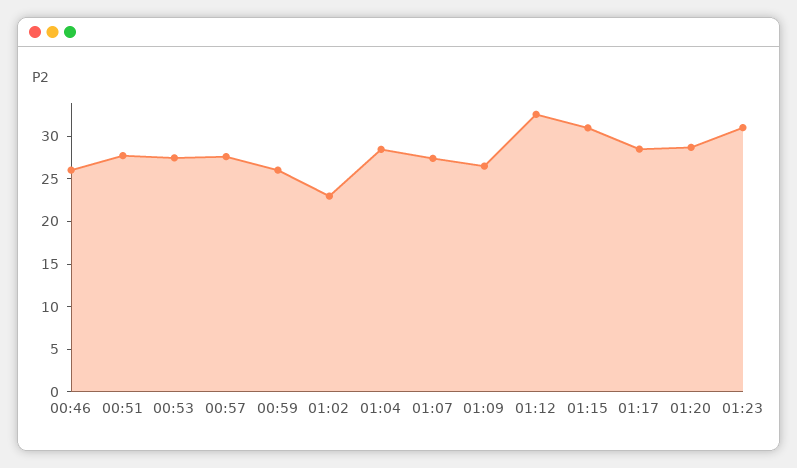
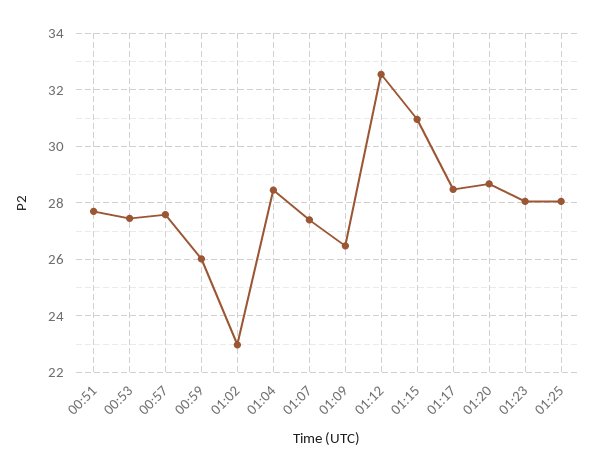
00:46: 26 -> none
01:23: 31 -> 28
01:25: none -> 28

